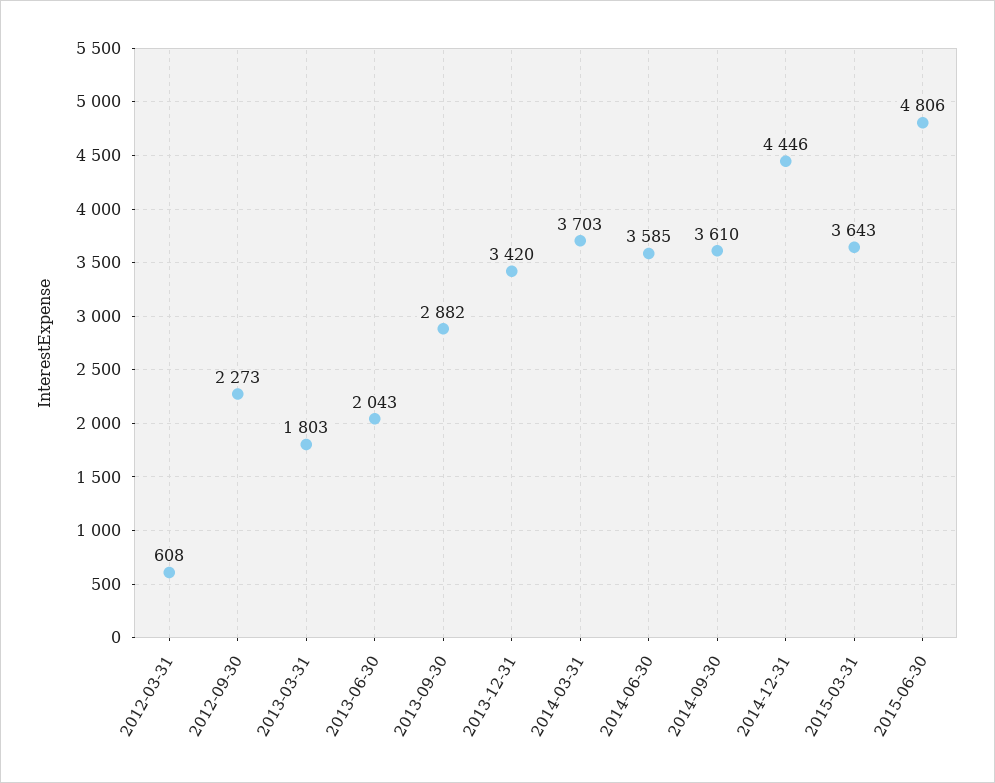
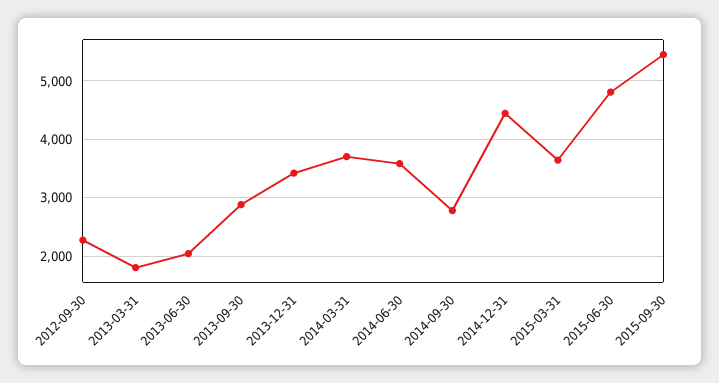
2012-03-31: 608 -> none
2014-09-30: 3610 -> 2800
2015-09-30: none -> 5400

